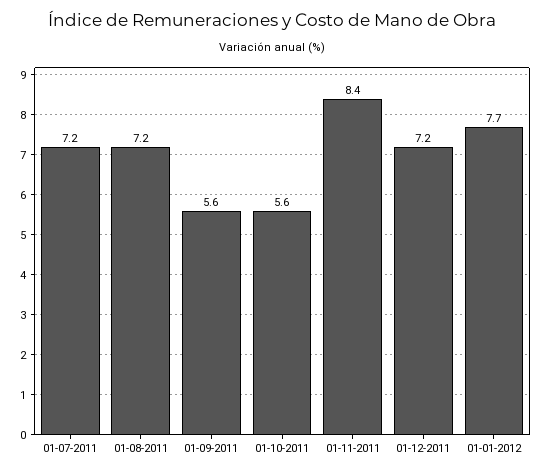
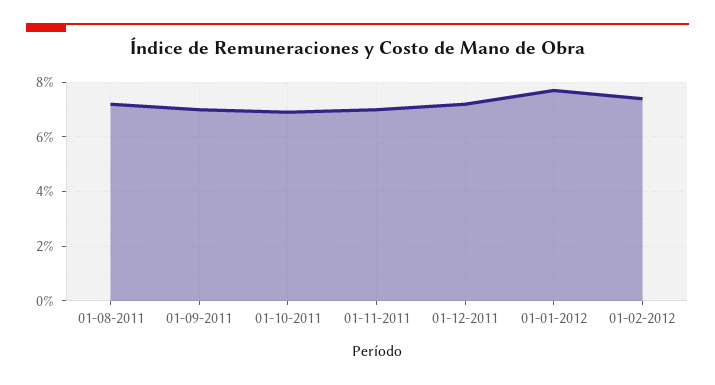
01-07-2011: 7.2 -> none
01-09-2011: 5.6 -> 7
01-10-2011: 5.6 -> 7
01-11-2011: 8.4 -> 7
01-02-2012: none -> 7.5

